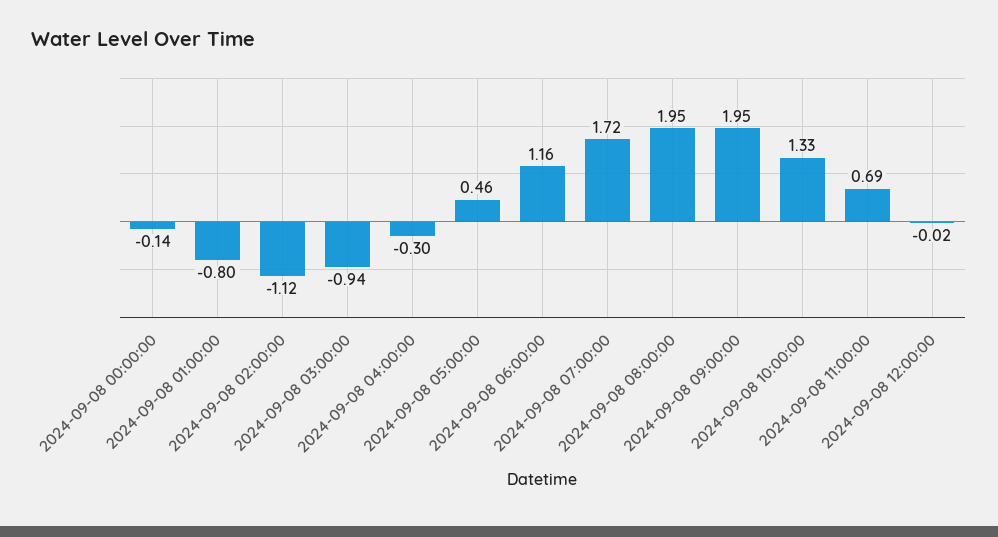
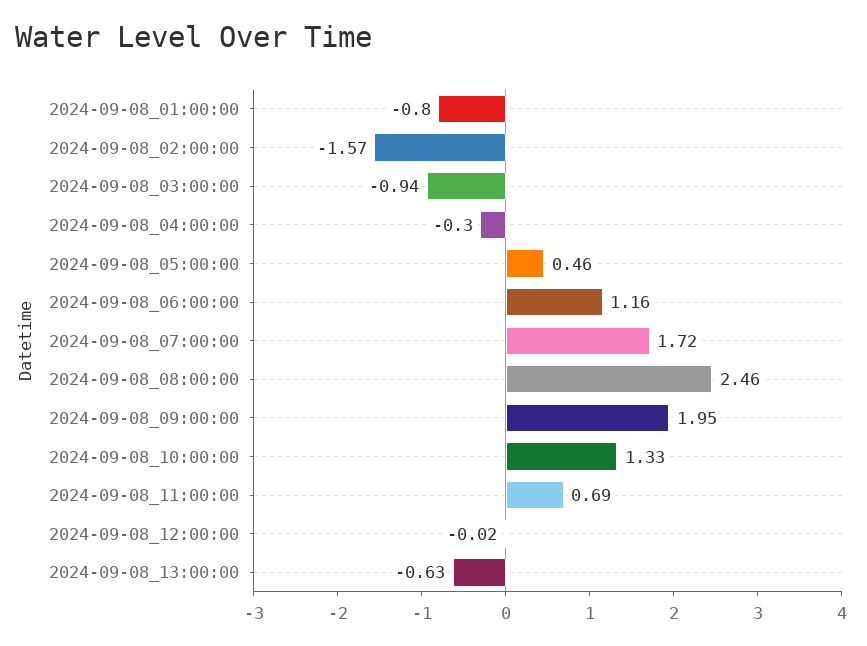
2024-09-08 00:00:00: -0.14 -> none
2024-09-08 02:00:00: -1.12 -> -1.57
2024-09-08 08:00:00: 1.95 -> 2.46
2024-09-08_13:00:00: none -> -0.63

